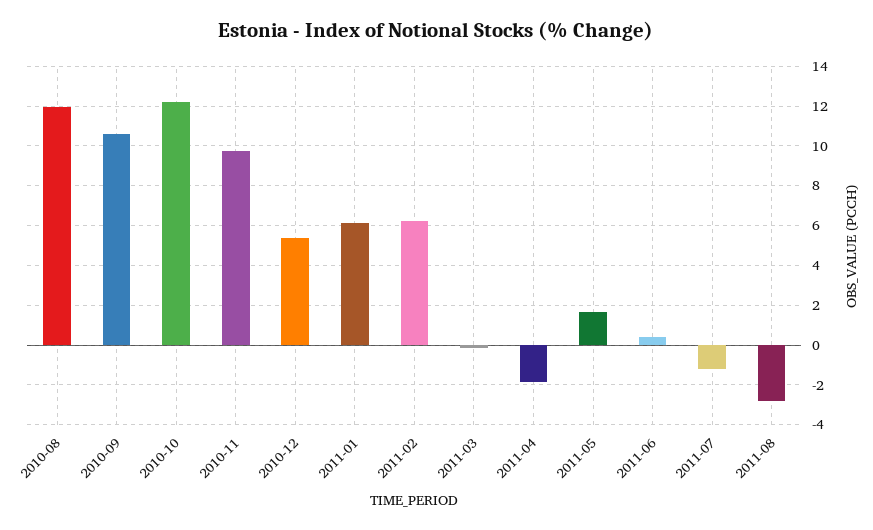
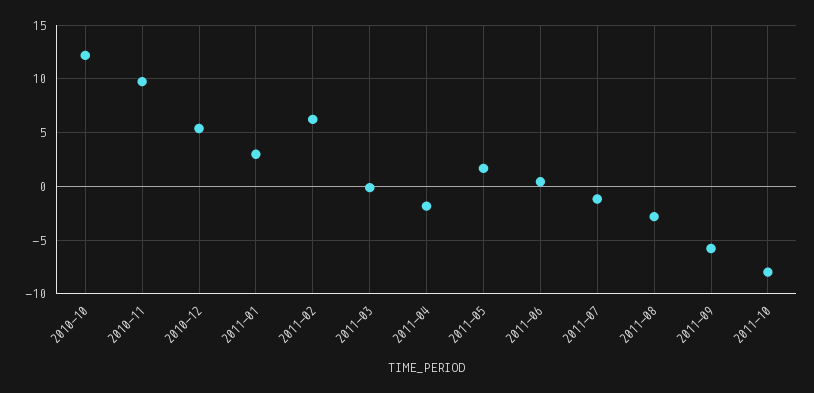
2010-08: 12 -> none
2010-09: 10.5 -> none
2011-01: 6 -> 3
2011-09: none -> -6
2011-10: none -> -8

